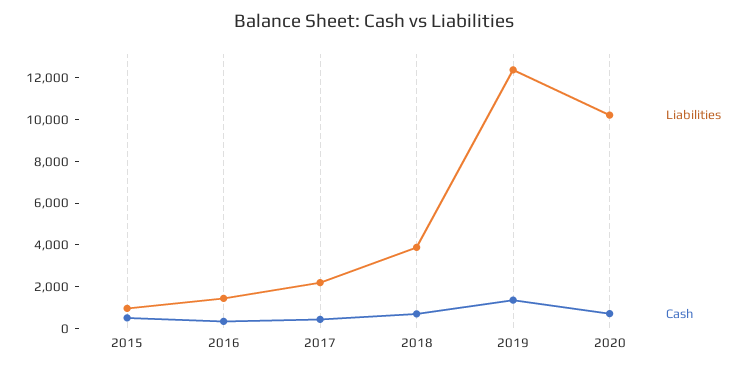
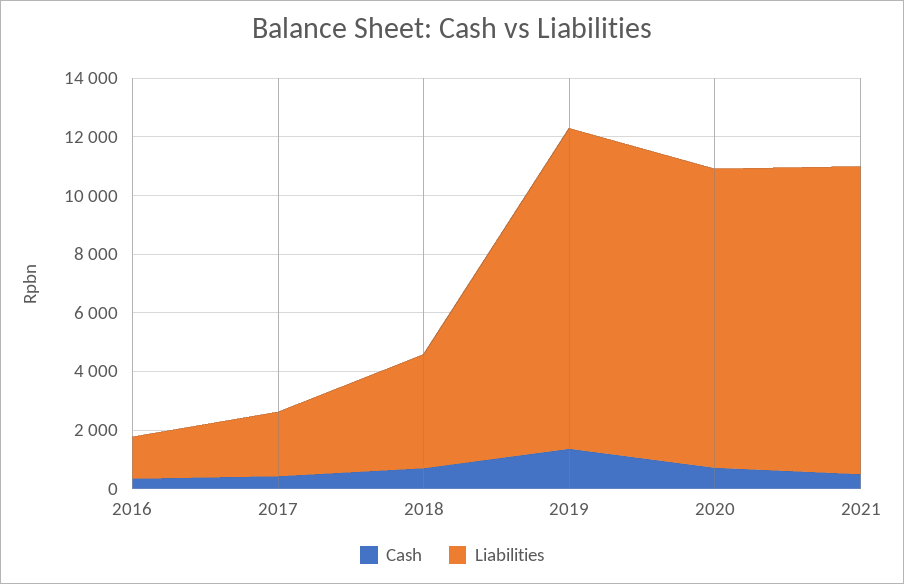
Liabilities, 2015: 1000 -> none
Cash, 2015: 500 -> none
Liabilities, 2019: 12500 -> 11000
Cash, 2021: none -> 500
Liabilities, 2021: none -> 10500

